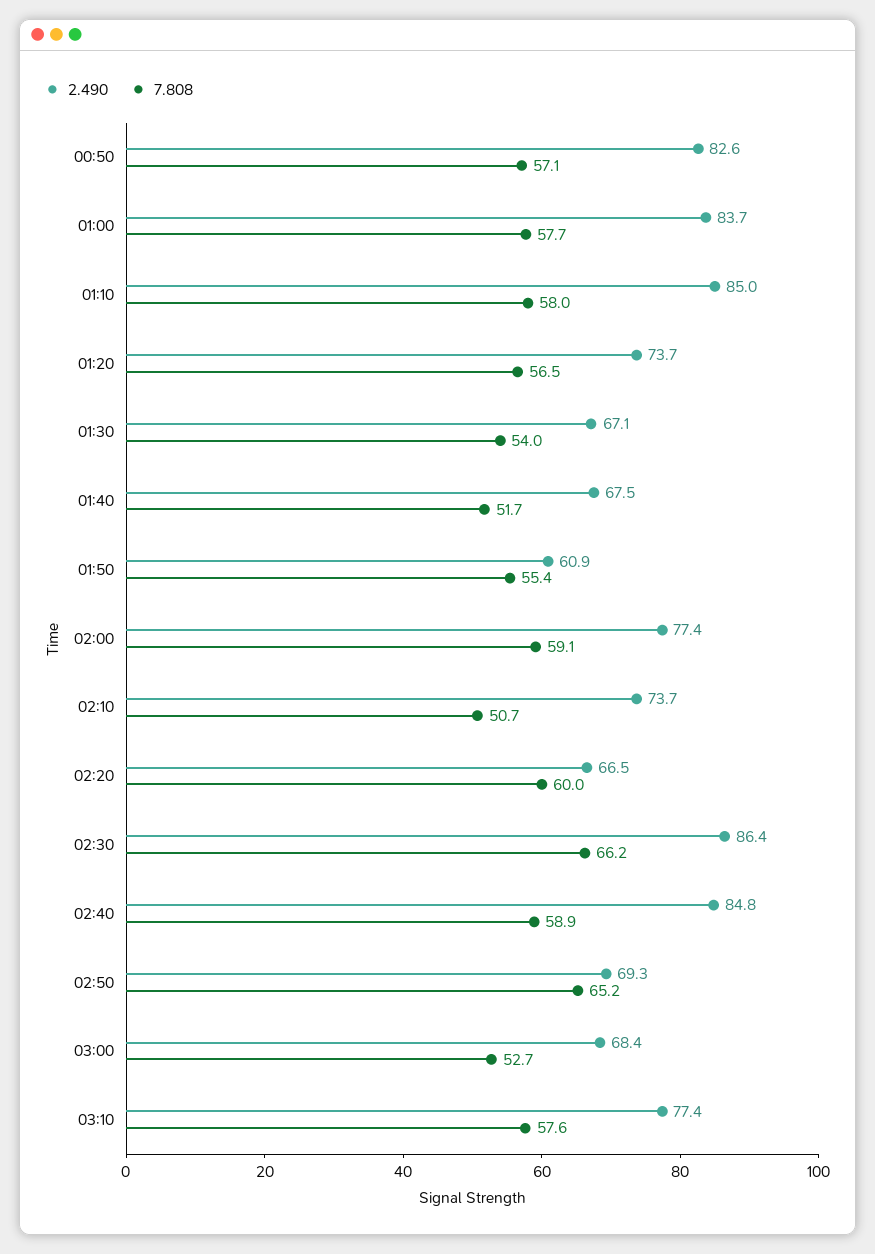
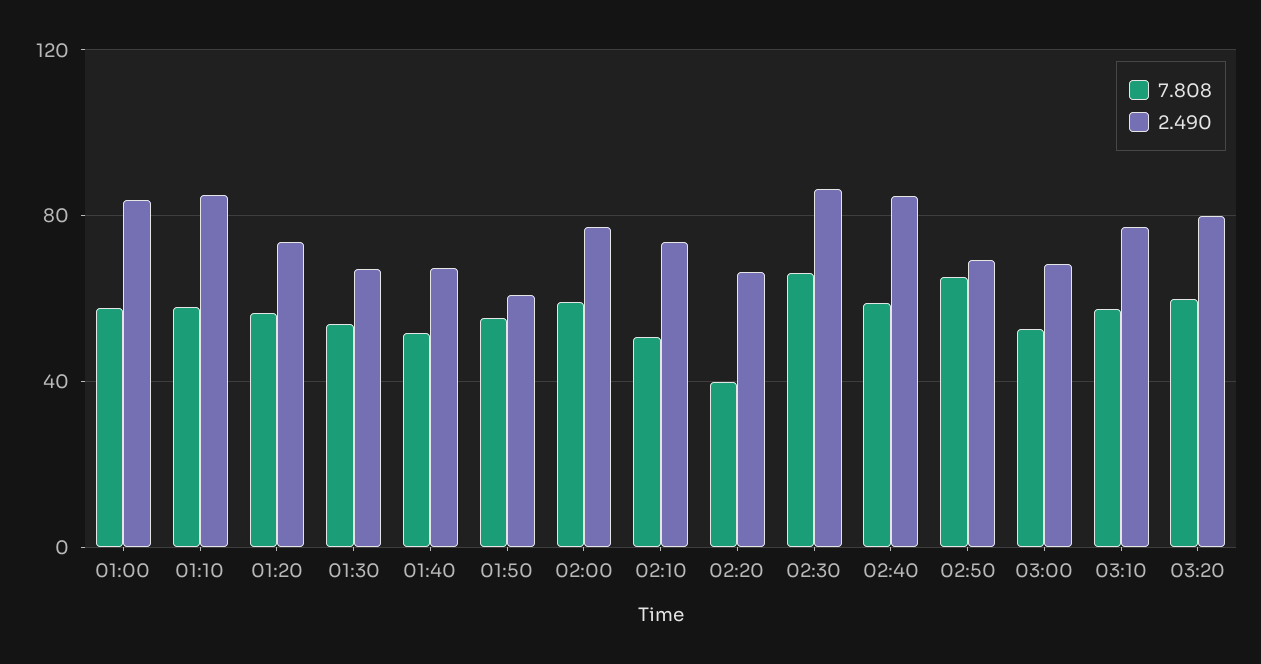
2.490, 00:50: 82.6 -> none
7.808, 00:50: 57.1 -> none
7.808, 02:20: 60 -> 40
7.808, 03:20: none -> 60
2.490, 03:20: none -> 80

